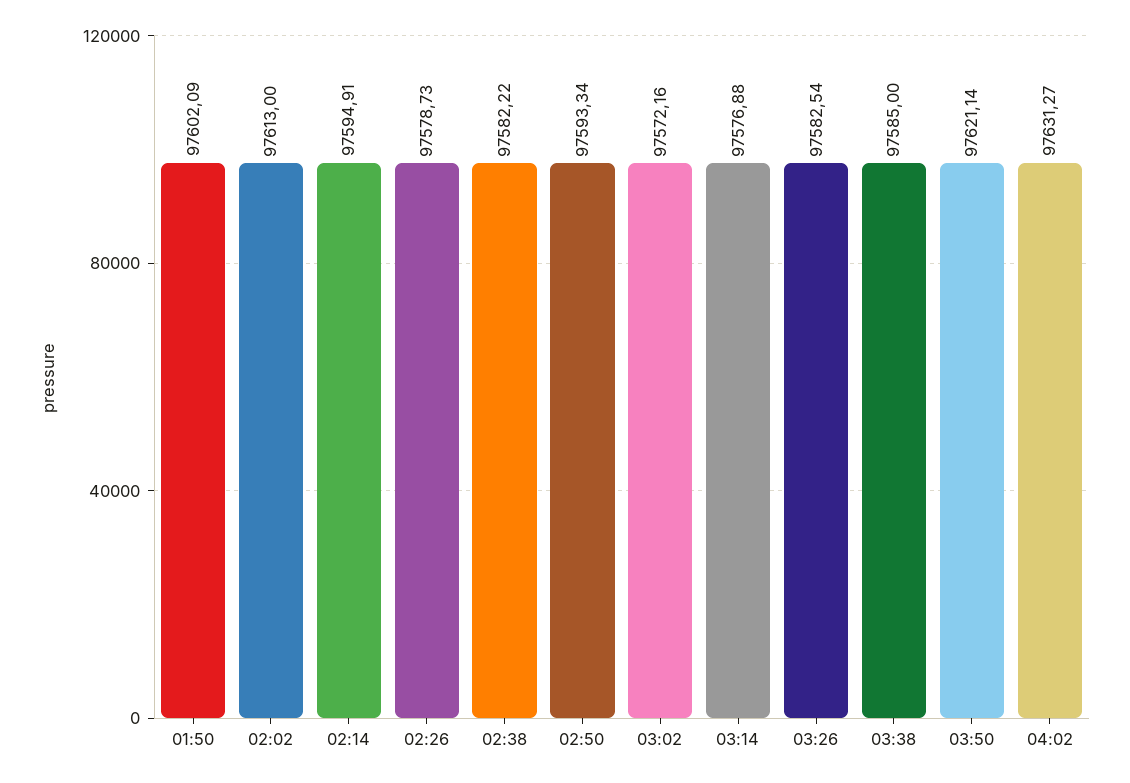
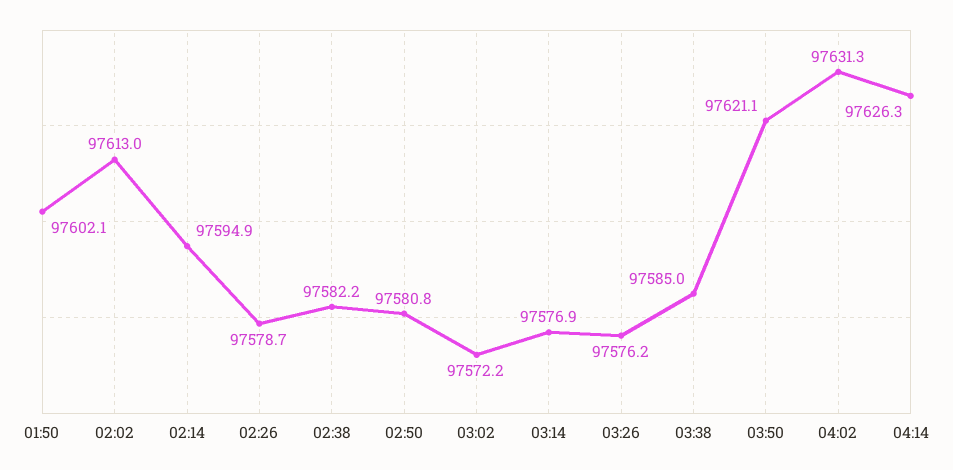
02:50: 97593.34 -> 97580.8
03:26: 97582.54 -> 97576.2
04:14: none -> 97626.3

